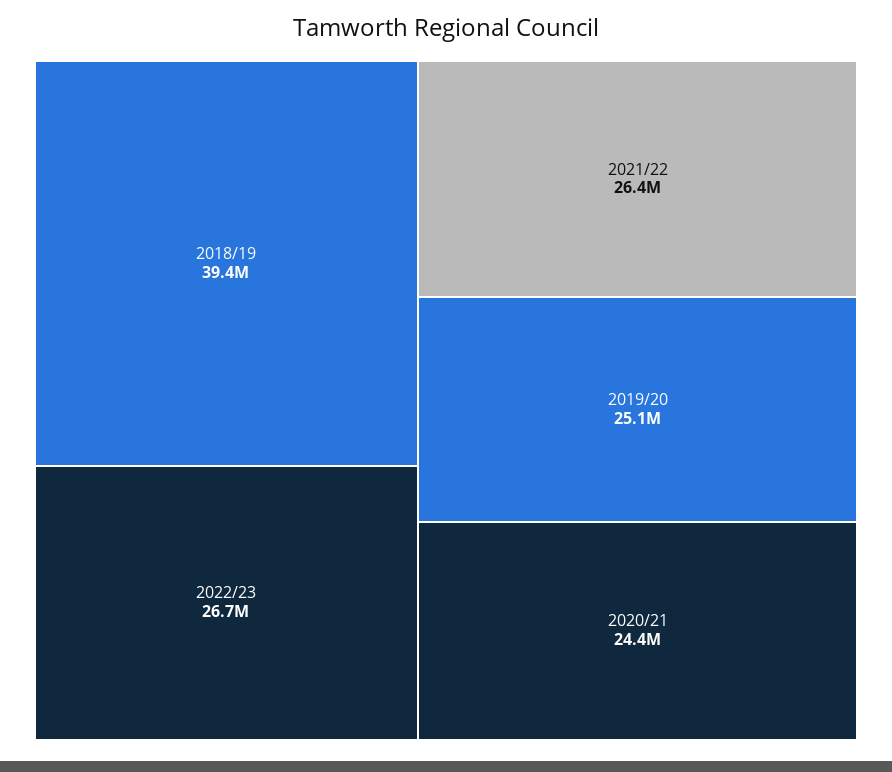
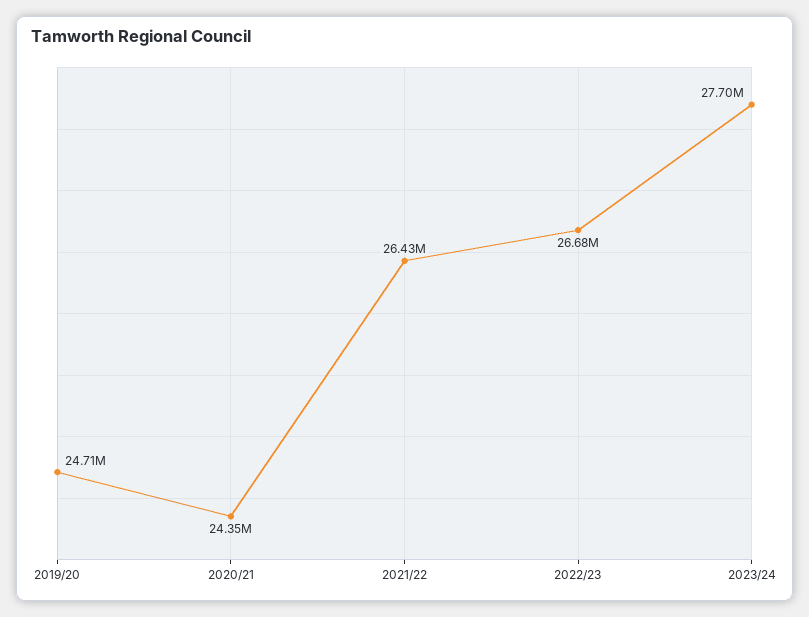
2018/19: 39400000 -> none
2019/20: 25100000 -> 24710000
2023/24: none -> 27700000

